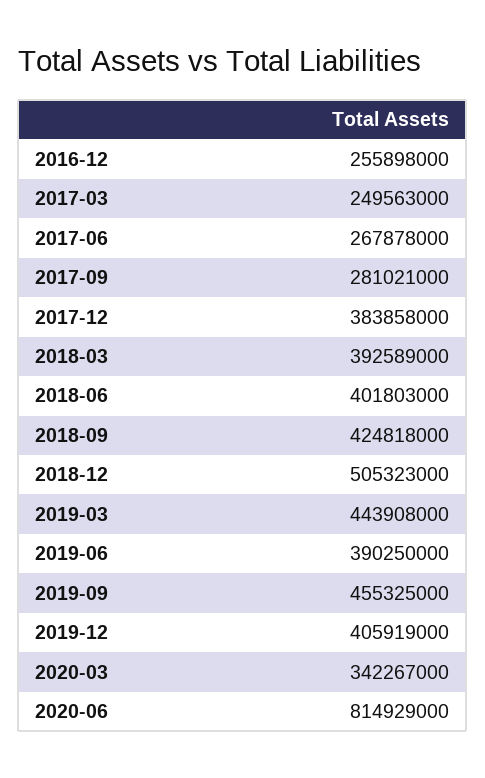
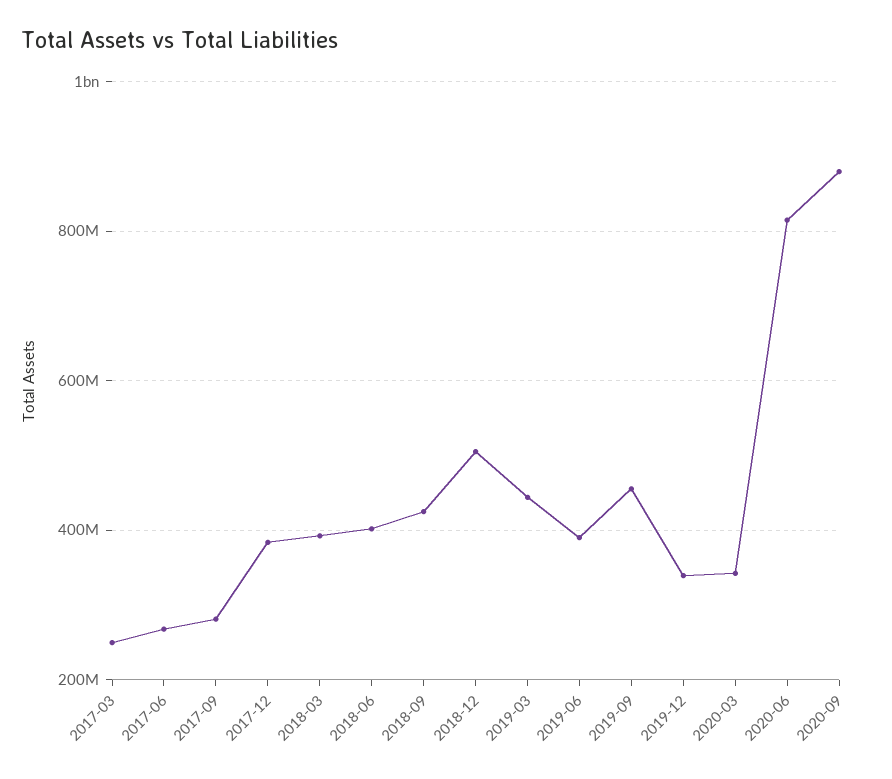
2016-12: 255898000 -> none
2019-12: 405919000 -> 340000000
2020-09: none -> 880000000

